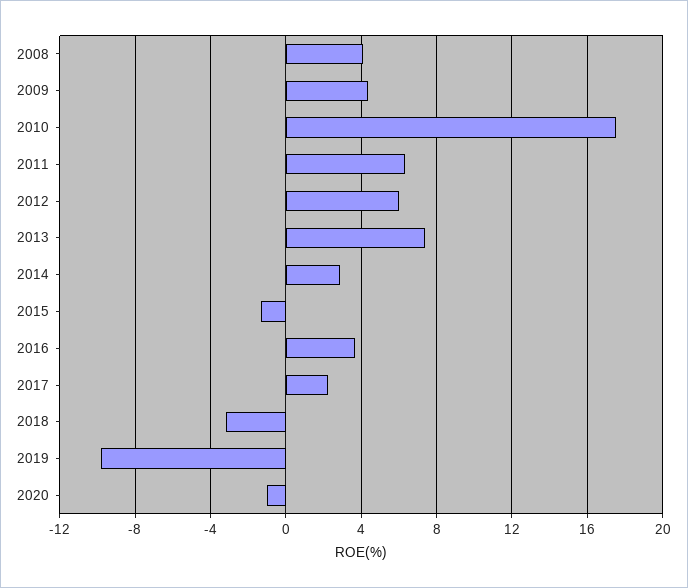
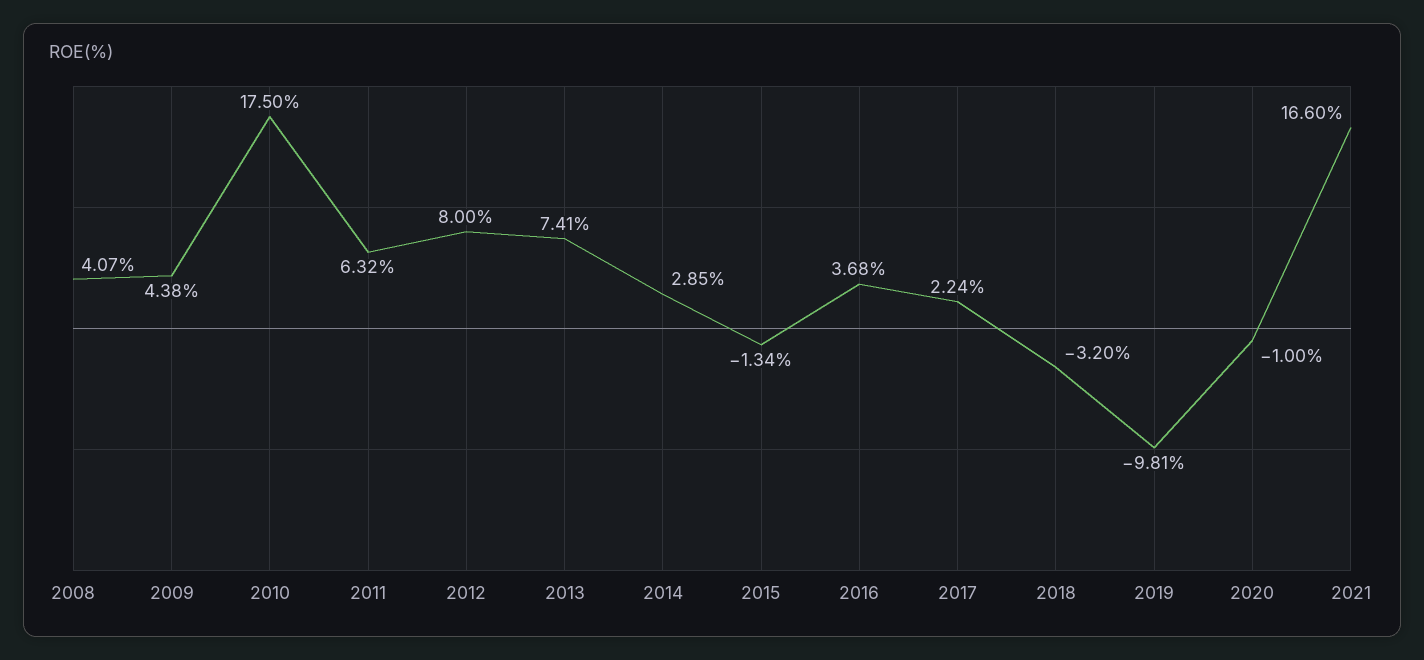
2012: 6 -> 8
2021: none -> 16.6

